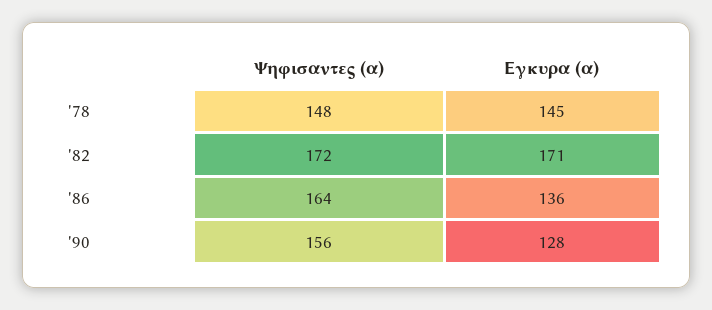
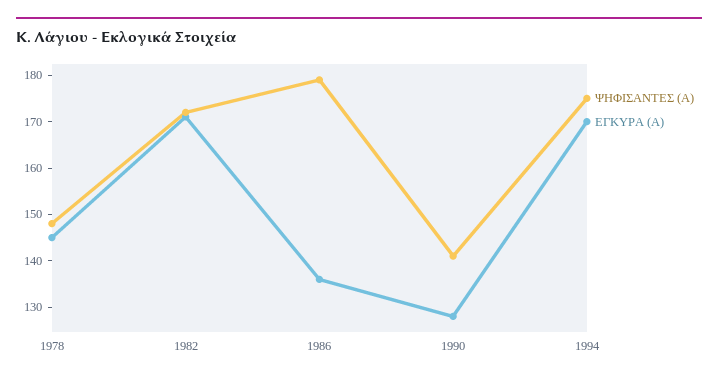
Ψηφισαντες (α), '86: 164 -> 180
Ψηφισαντες (α), '90: 156 -> 140
Ψηφισαντες (α), 1994: none -> 175
Εγκυρα (α), 1994: none -> 170

